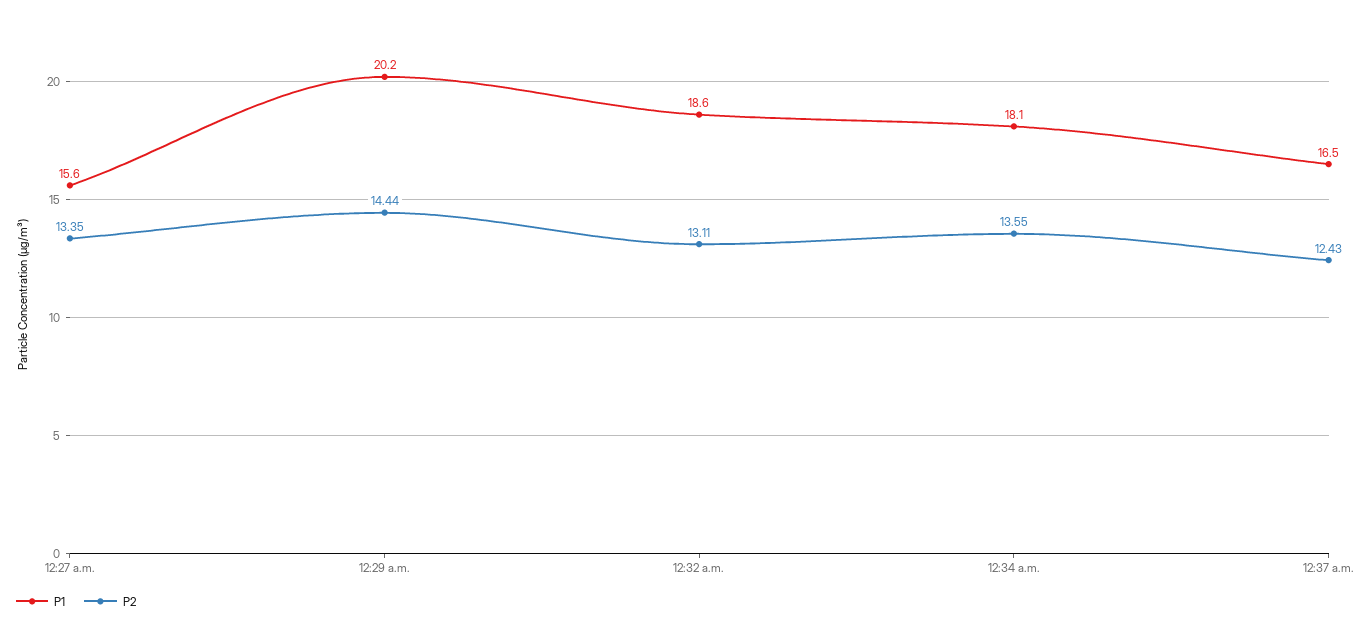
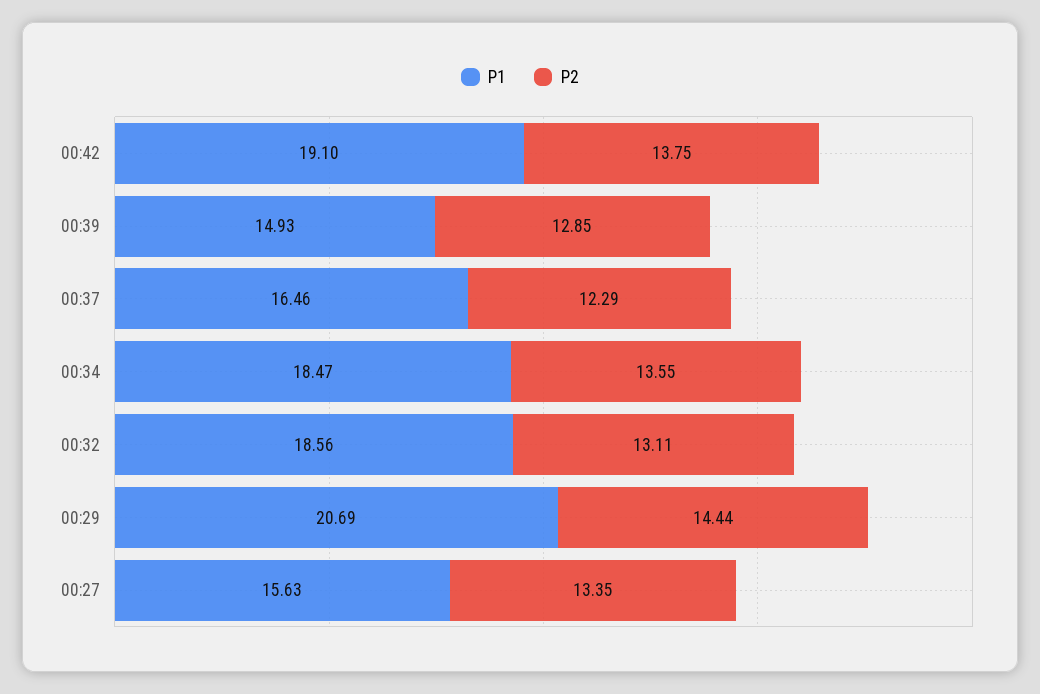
P1, 12:29 a.m.: 20.2 -> 20.69
P1, 12:34 a.m.: 18.1 -> 18.47
P2, 12:37 a.m.: 12.43 -> 12.29
P1, 00:42: none -> 19.1
P2, 00:42: none -> 13.75
P1, 00:39: none -> 14.93
P2, 00:39: none -> 12.85

